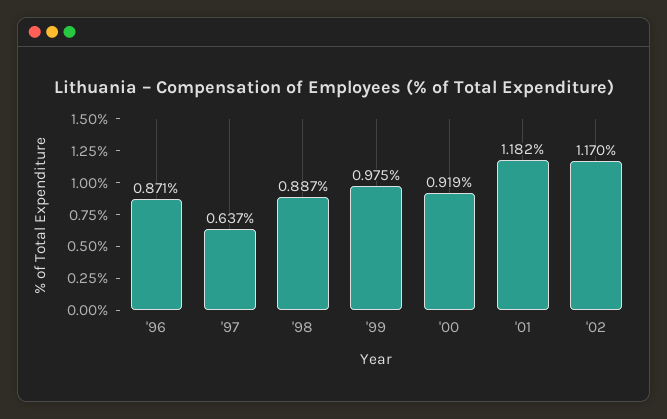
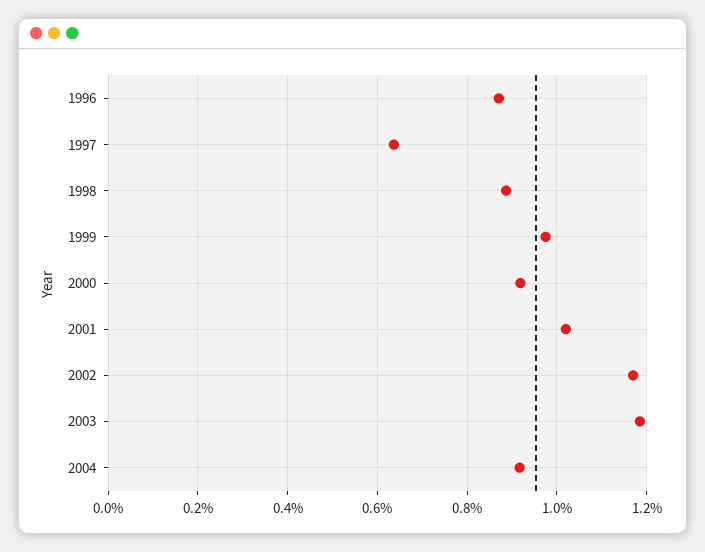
'01: 1.182 -> 1.02
2003: none -> 1.18
2004: none -> 0.92

